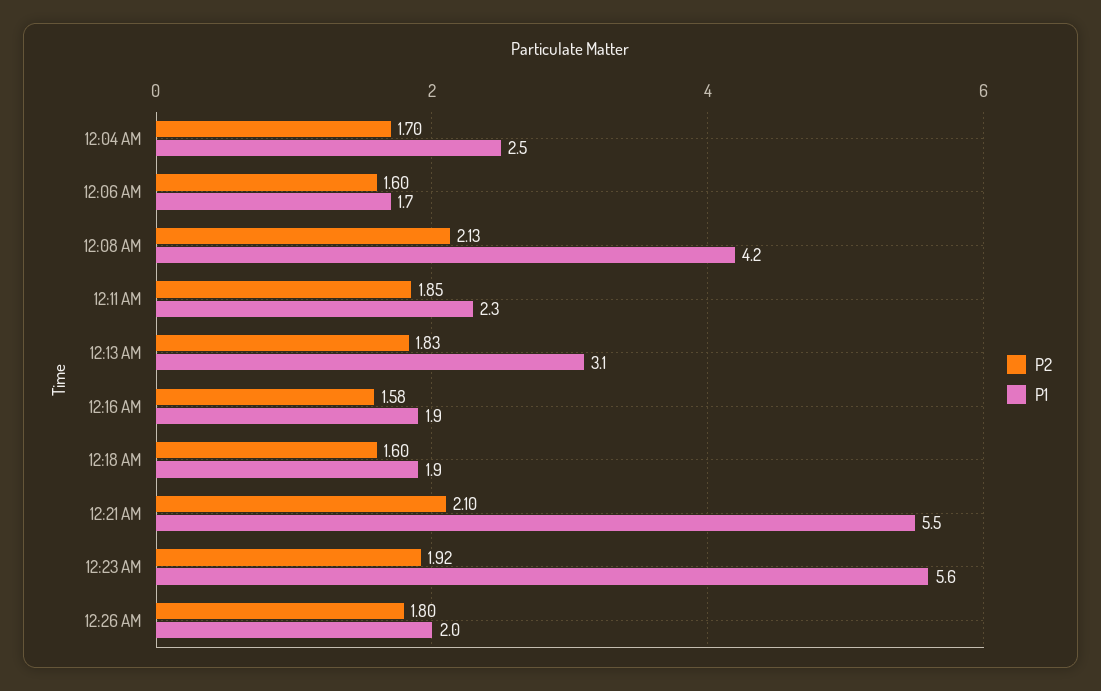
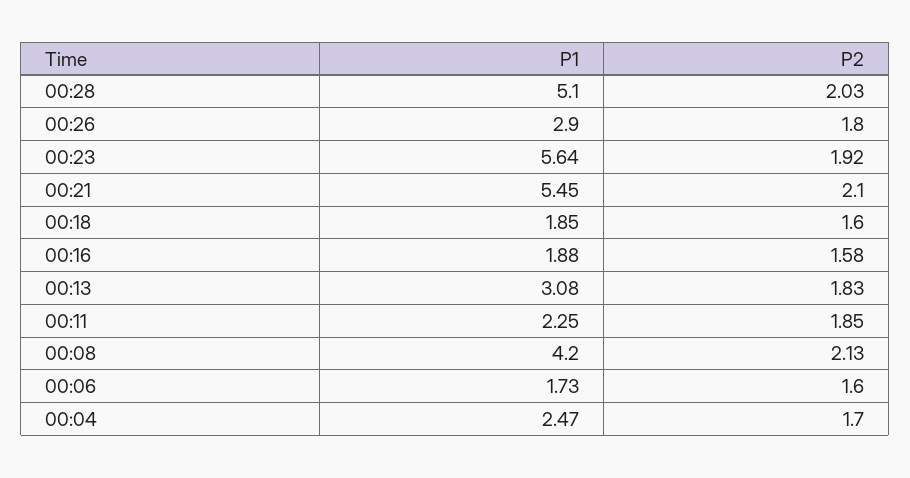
P1, 12:26 AM: 2 -> 2.9
P1, 00:28: none -> 5.1
P2, 00:28: none -> 2.03

